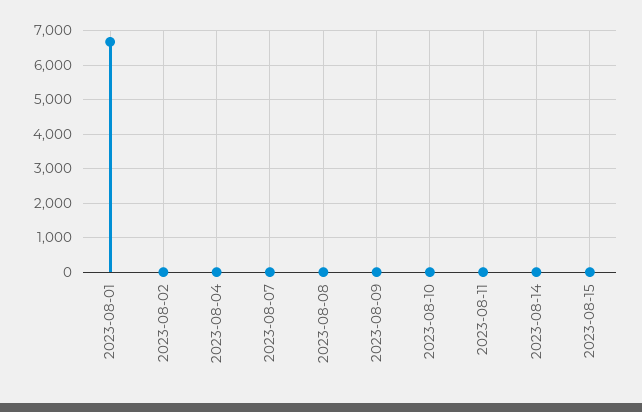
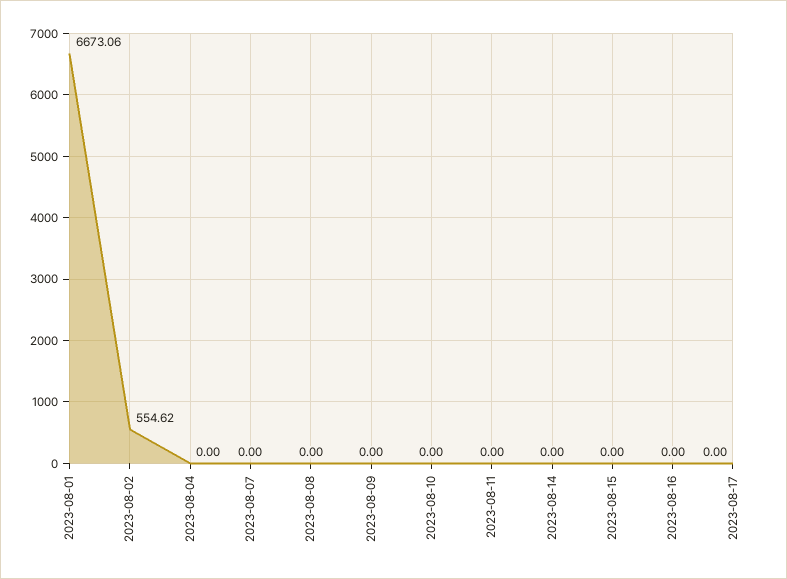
2023-08-02: 0 -> 554.62
2023-08-16: none -> 0
2023-08-17: none -> 0

